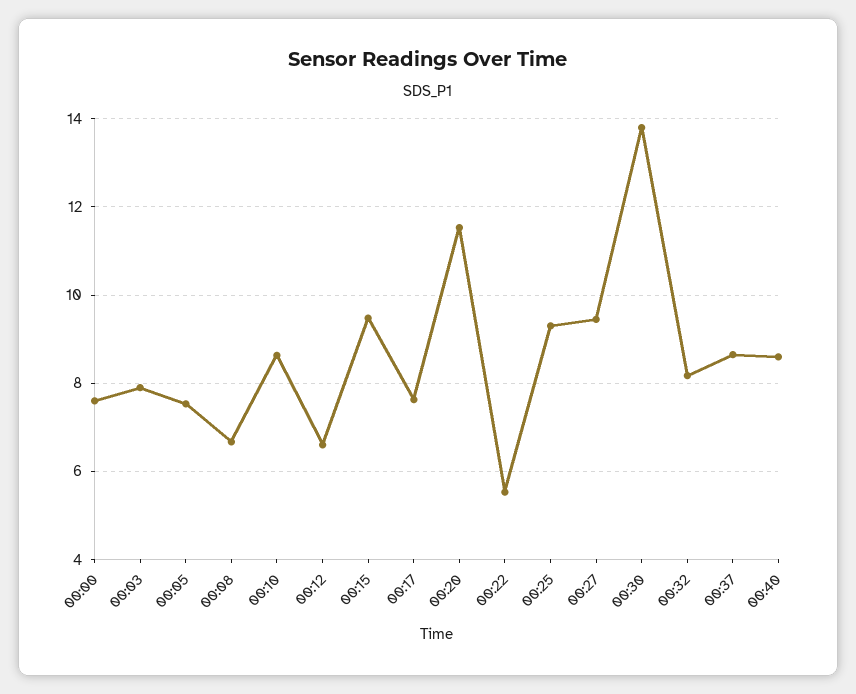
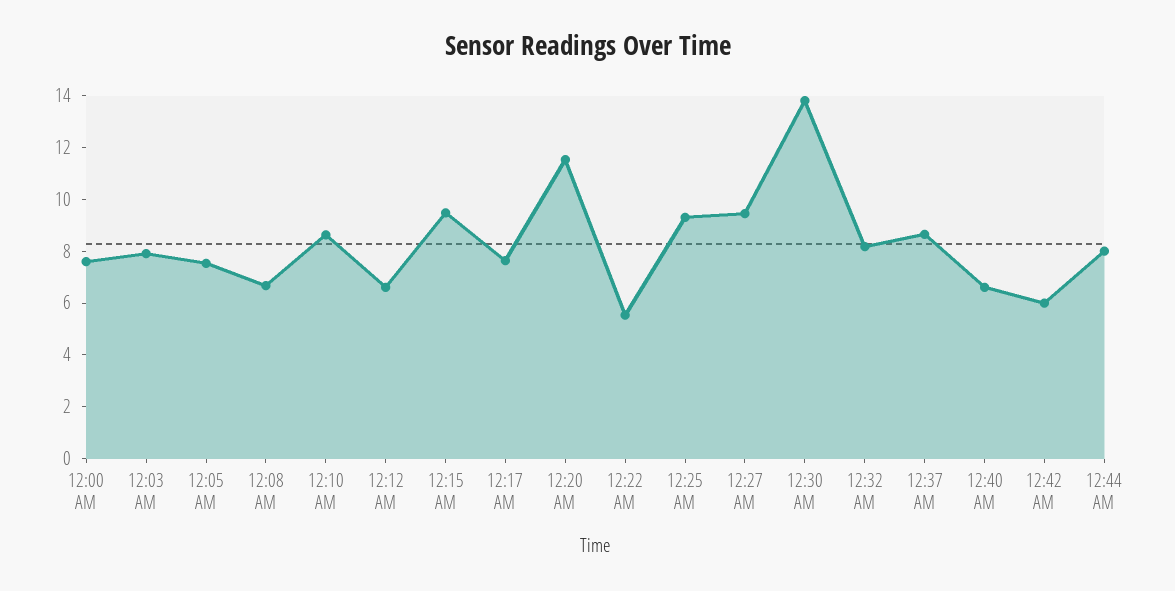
00:40: 8.6 -> 6.5
12:42 AM: none -> 6
12:44 AM: none -> 8

